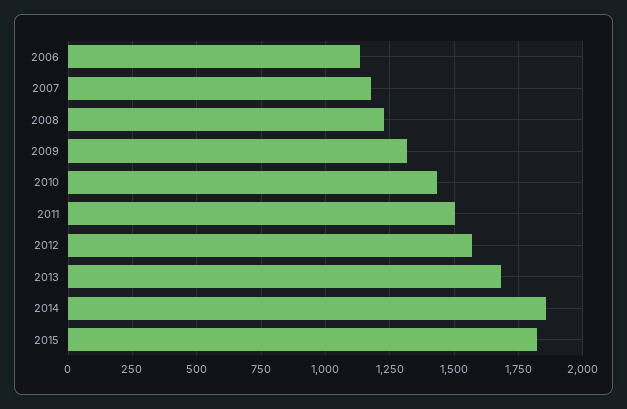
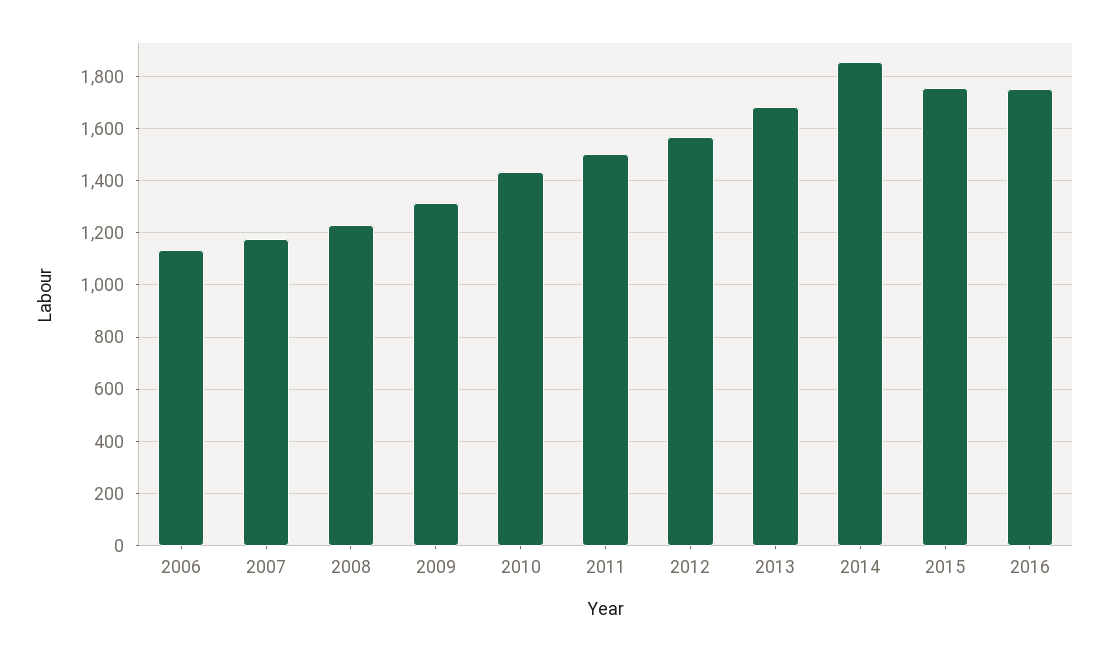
2015: 1825 -> 1750
2016: none -> 1750

